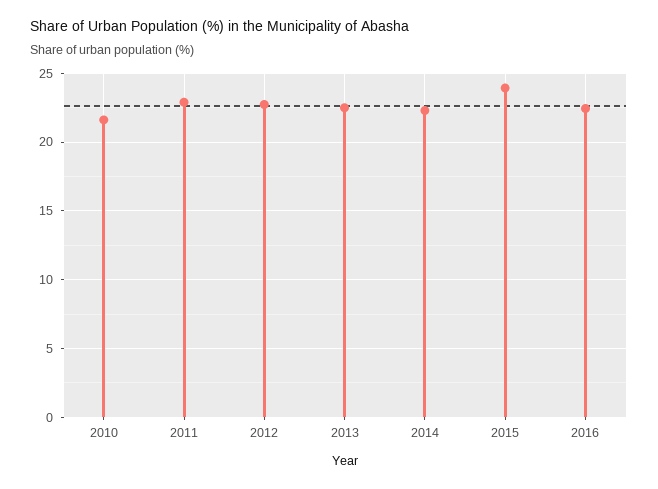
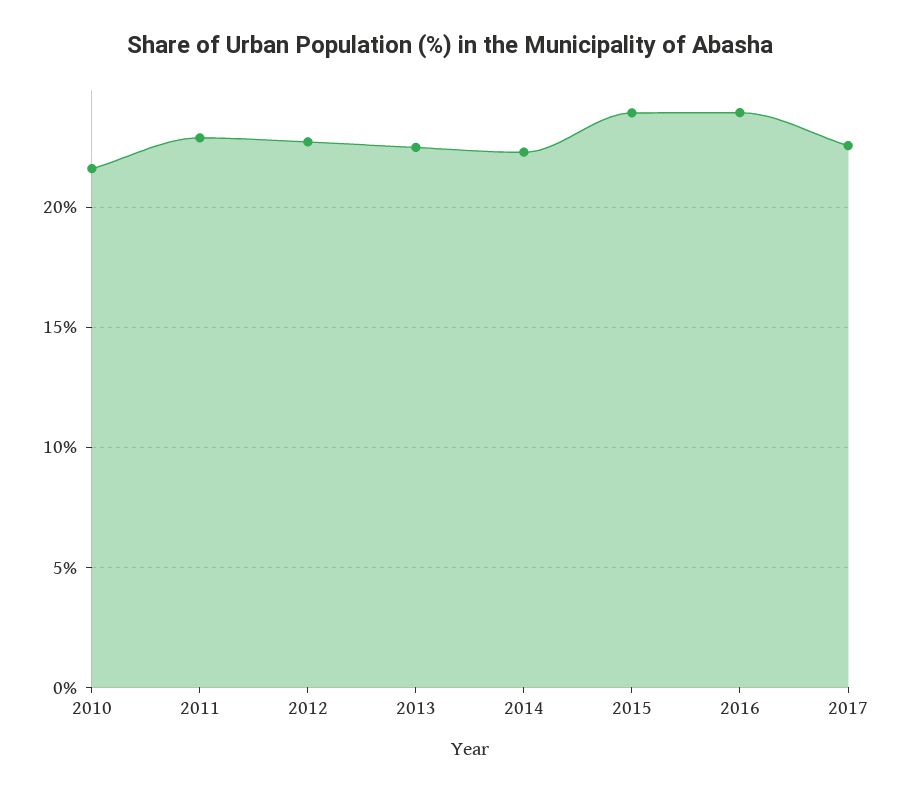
2016: 22.5 -> 24
2017: none -> 22.5

